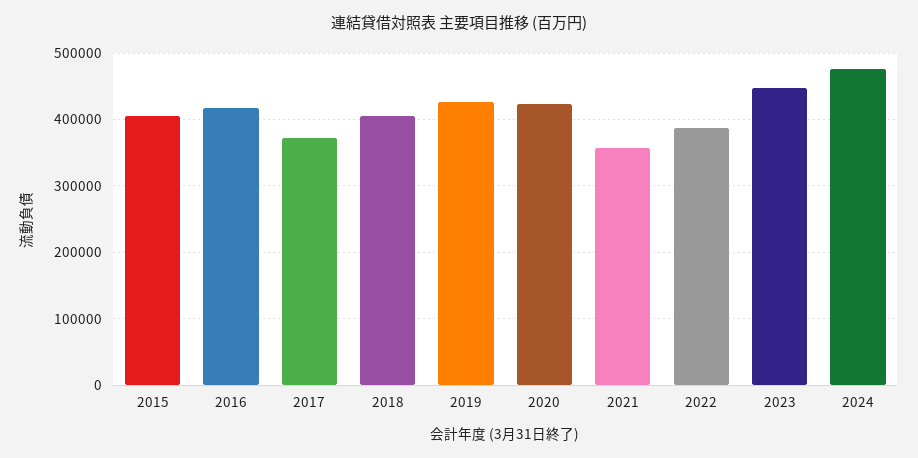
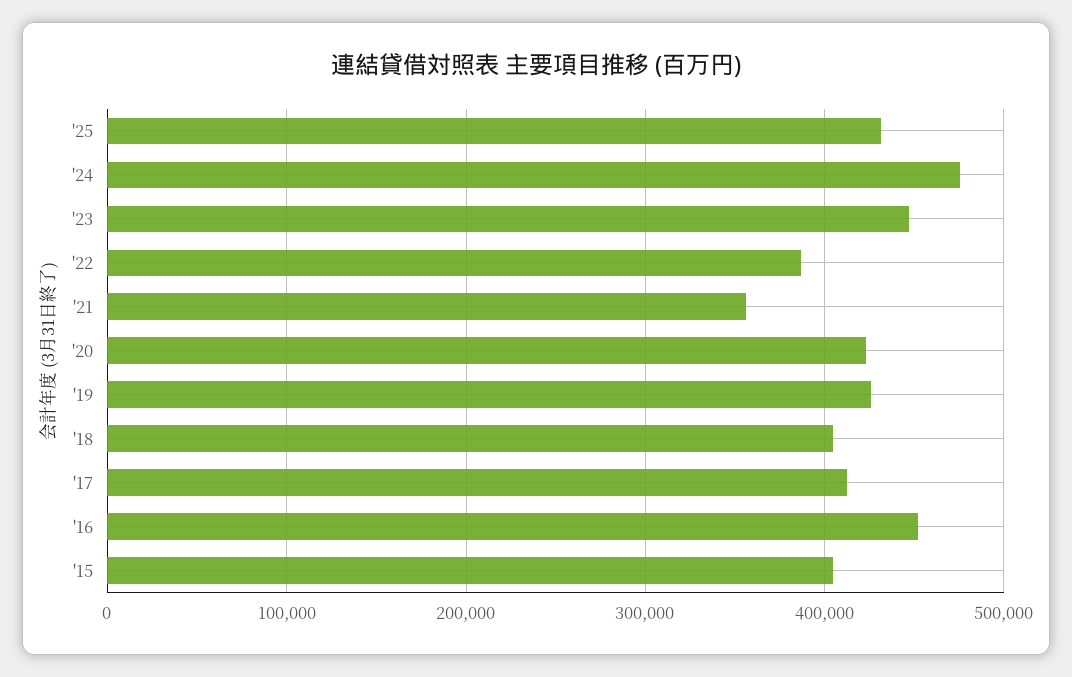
2016: 420000 -> 450000
2017: 370000 -> 410000
'25: none -> 430000

